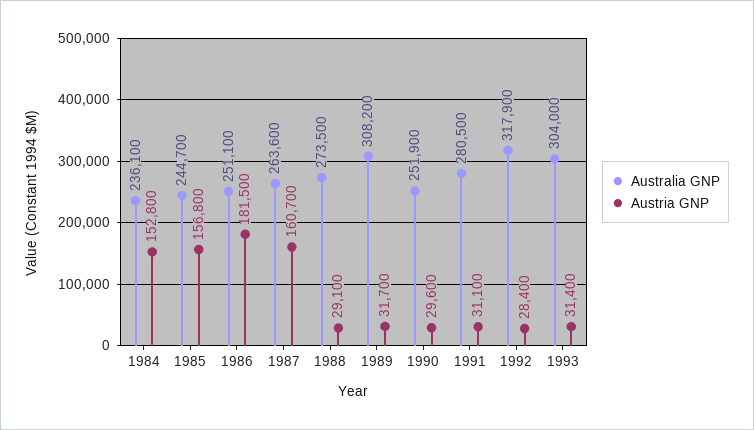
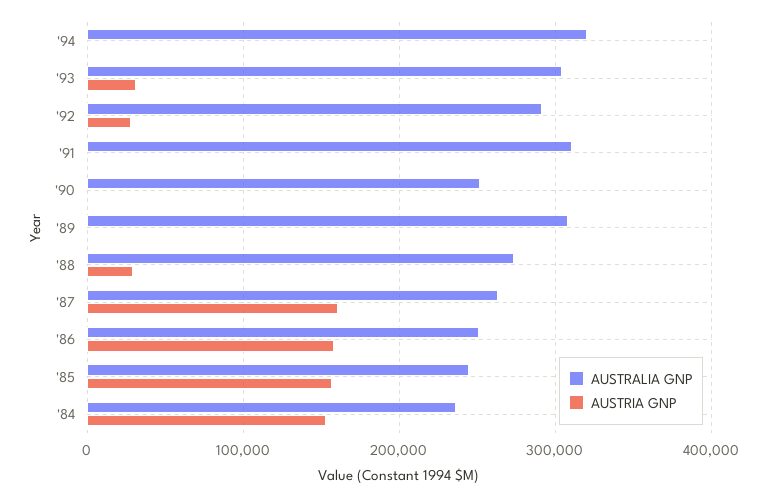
Austria GNP, 1986: 181500 -> 160000
Austria GNP, 1989: 31700 -> 0
Austria GNP, 1990: 29600 -> 0
Australia GNP, 1991: 280500 -> 310000
Austria GNP, 1991: 31100 -> 0
Australia GNP, 1992: 317900 -> 290000
Australia GNP, '94: none -> 320000
Austria GNP, '94: none -> 0

